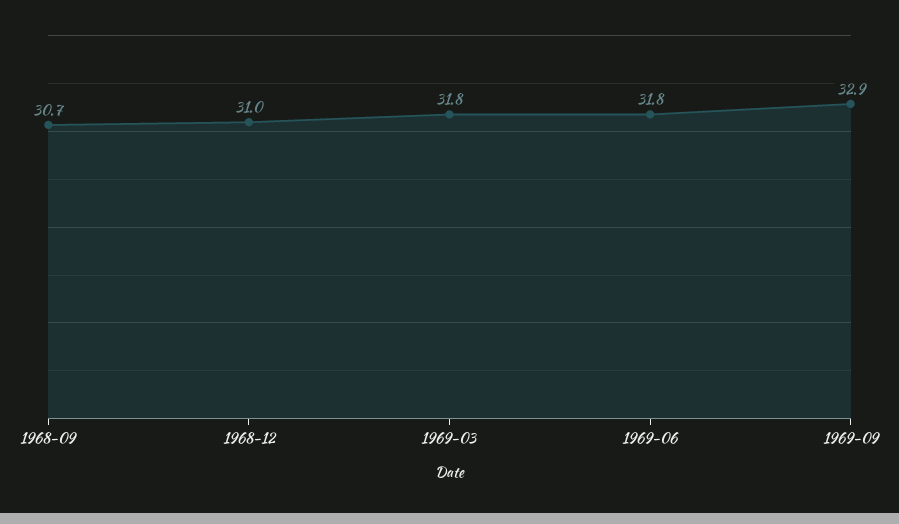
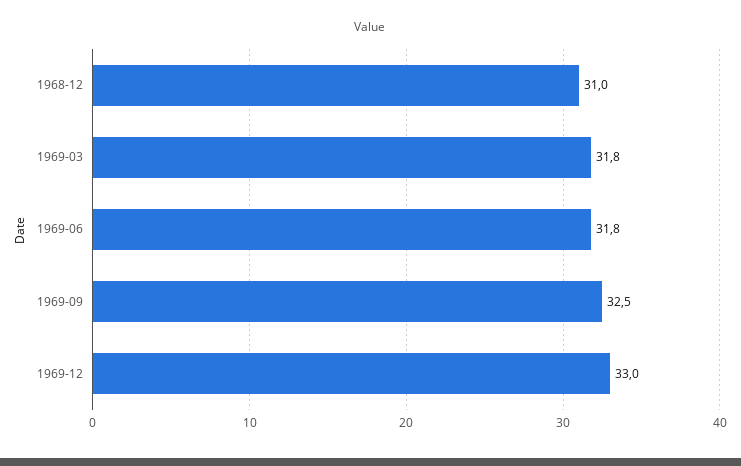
1968-09: 30.7 -> none
1969-09: 32.9 -> 32.5
1969-12: none -> 33

